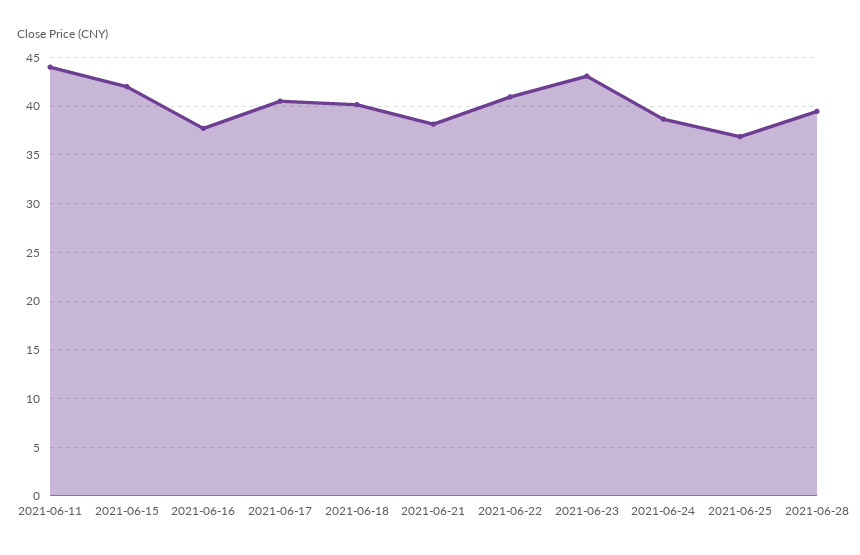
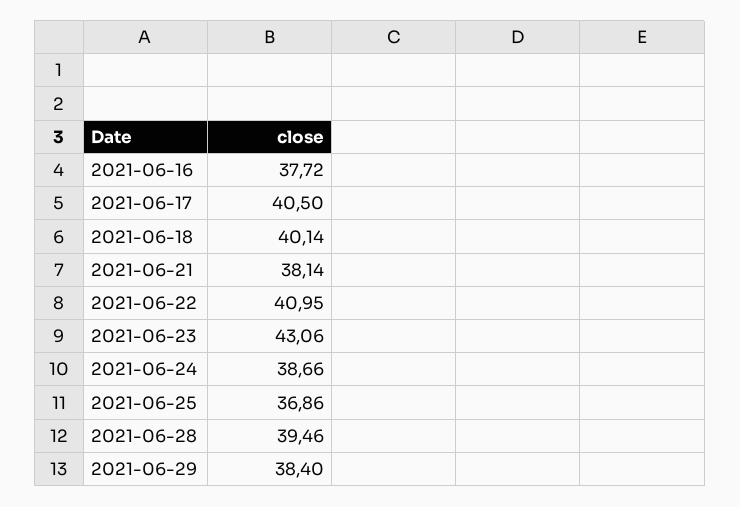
2021-06-11: 44 -> none
2021-06-15: 42 -> none
2021-06-29: none -> 38.4

